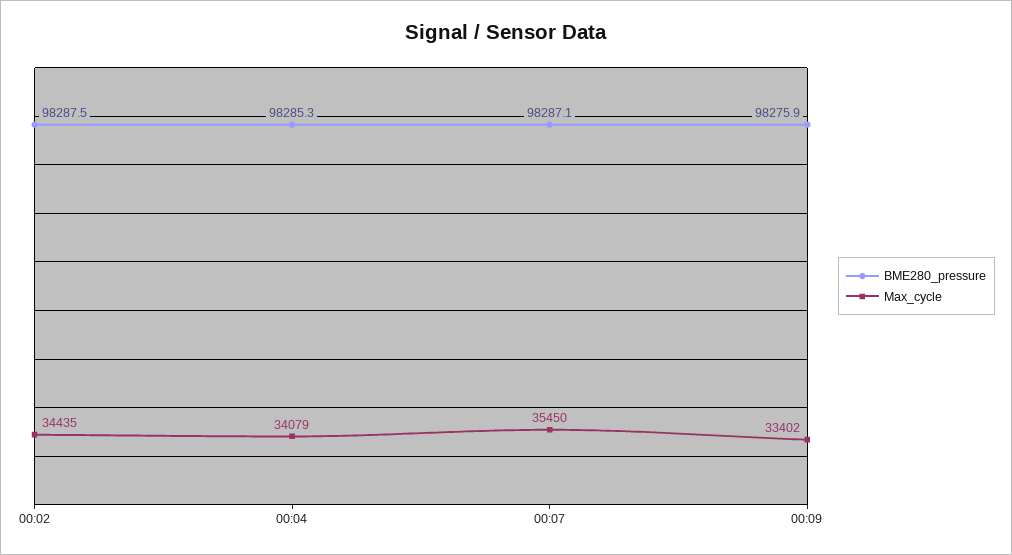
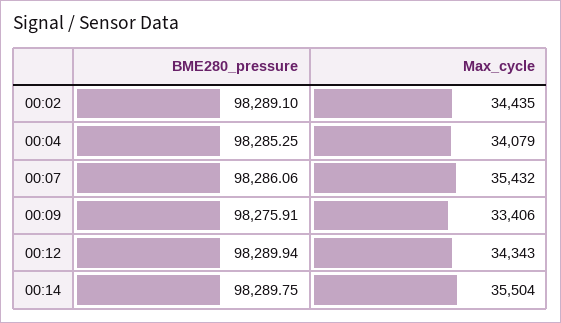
BME280_pressure, 00:02: 98287.5 -> 98289.1
BME280_pressure, 00:07: 98287.1 -> 98286.06
Max_cycle, 00:07: 35450 -> 35432
Max_cycle, 00:09: 33402 -> 33406
BME280_pressure, 00:12: none -> 98289.94
Max_cycle, 00:12: none -> 34343
BME280_pressure, 00:14: none -> 98289.75
Max_cycle, 00:14: none -> 35504

